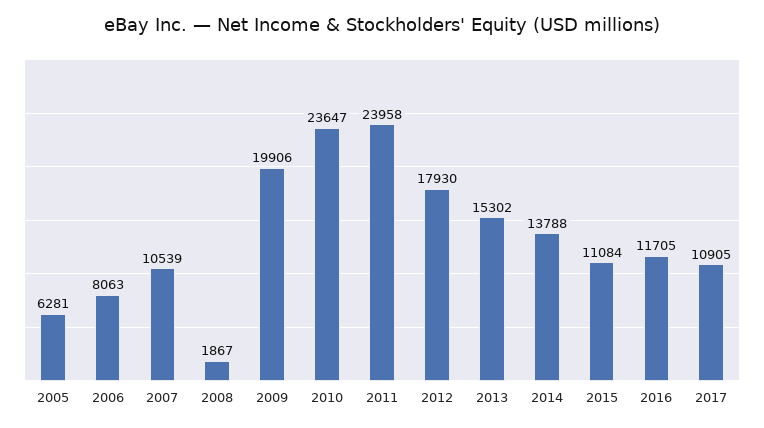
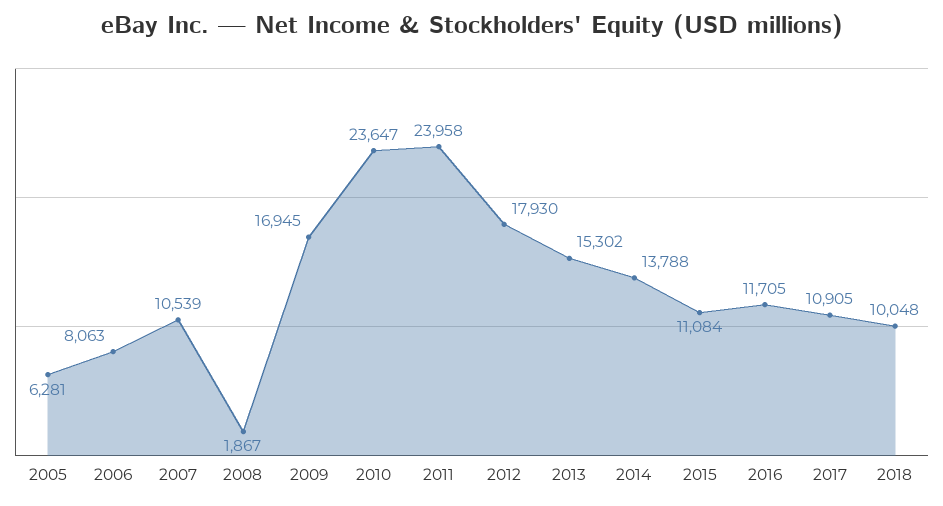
2009: 19906 -> 16945
2018: none -> 10048

